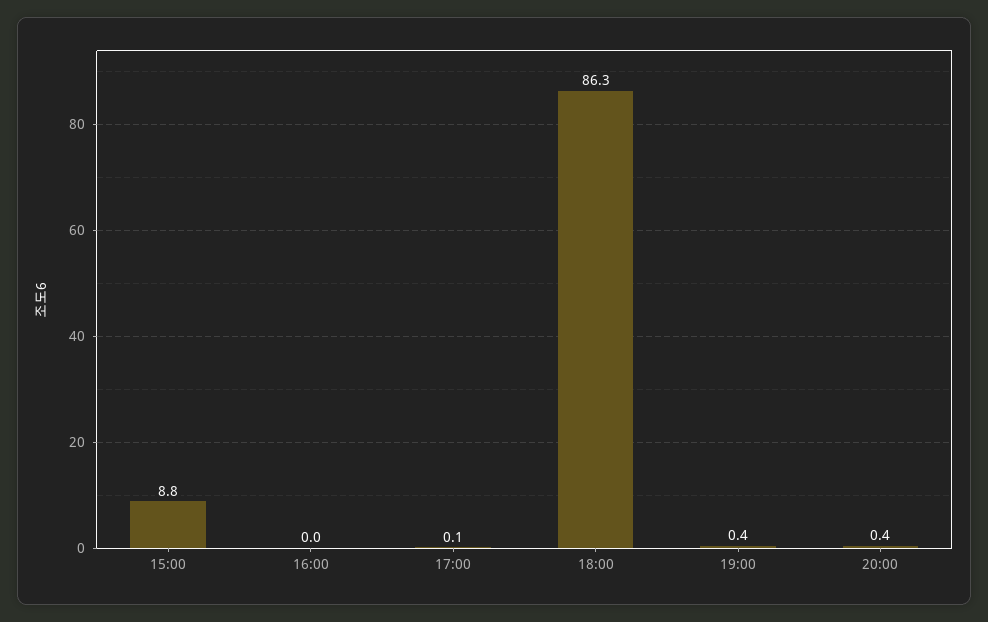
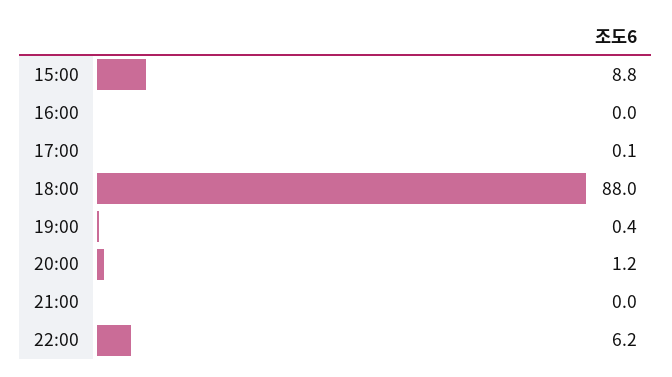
18:00: 86.3 -> 88
20:00: 0.4 -> 1.2
21:00: none -> 0
22:00: none -> 6.2

